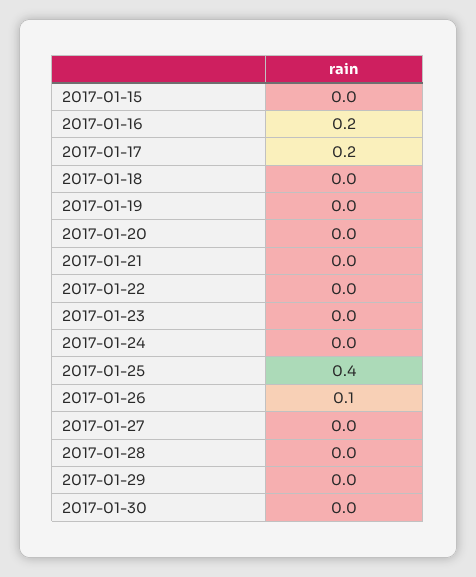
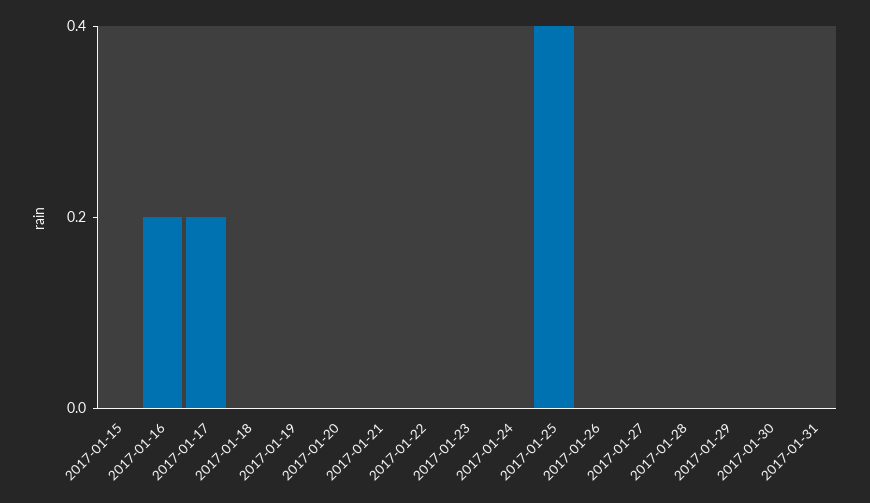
2017-01-26: 0.1 -> 0
2017-01-31: none -> 0

